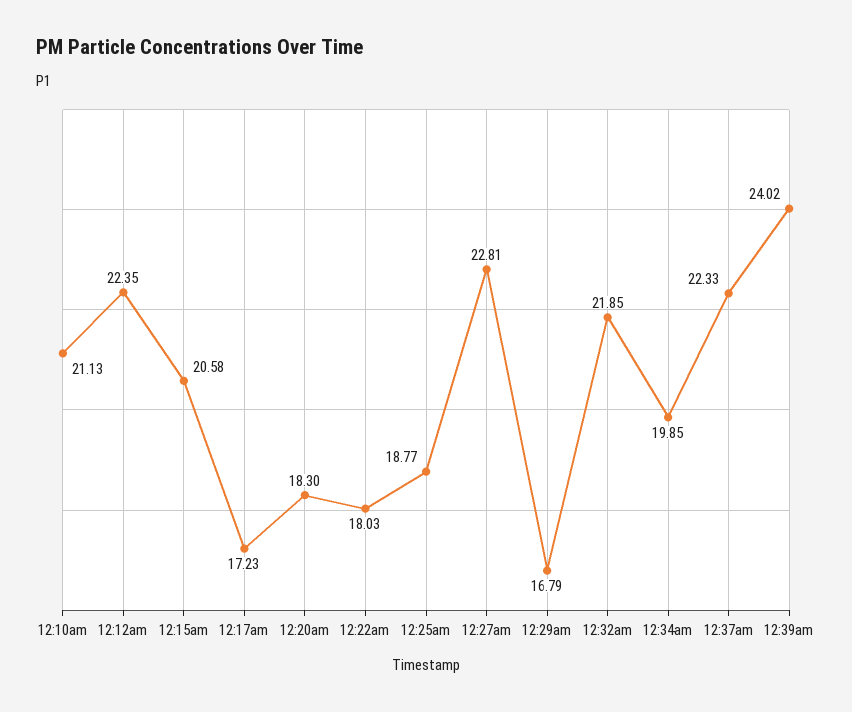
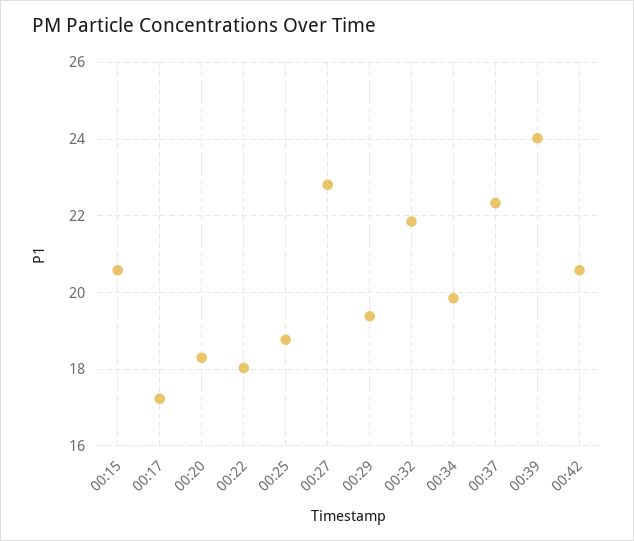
12:10am: 21.13 -> none
12:12am: 22.35 -> none
12:29am: 16.79 -> 19.4
00:42: none -> 20.6

